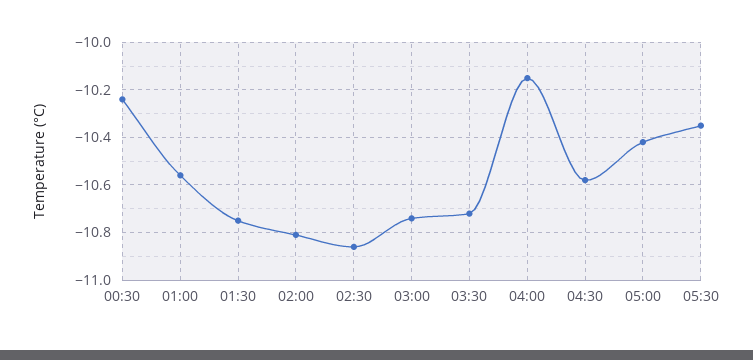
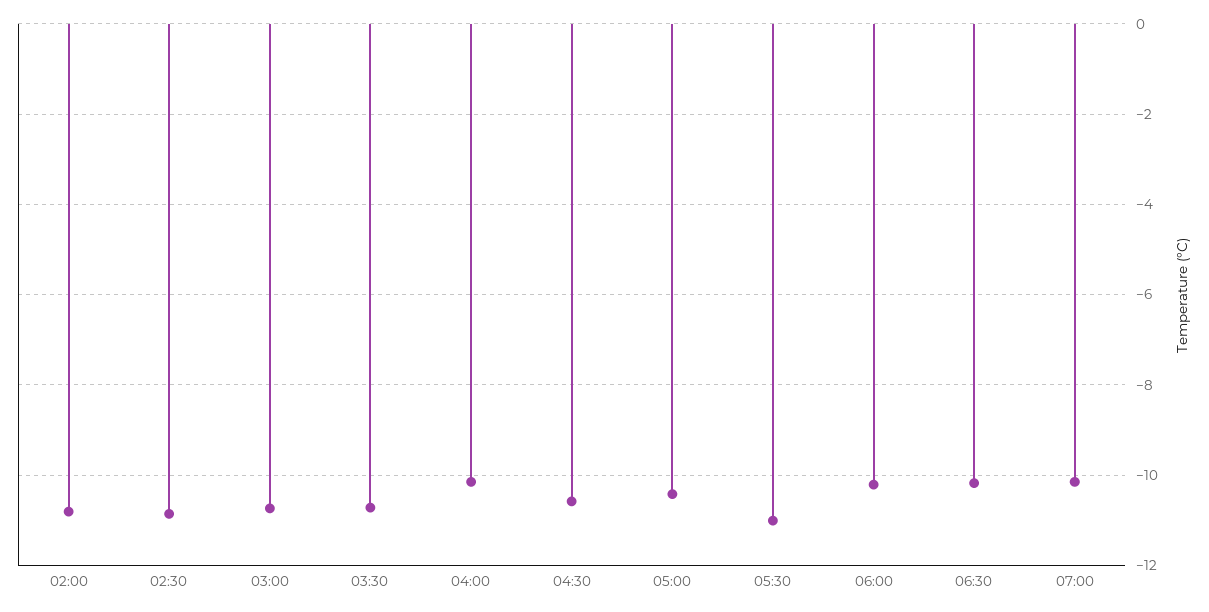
00:30: -10.25 -> none
01:00: -10.55 -> none
01:30: -10.75 -> none
05:30: -10.35 -> -11
06:00: none -> -10.2
06:30: none -> -10.2
07:00: none -> -10.2

